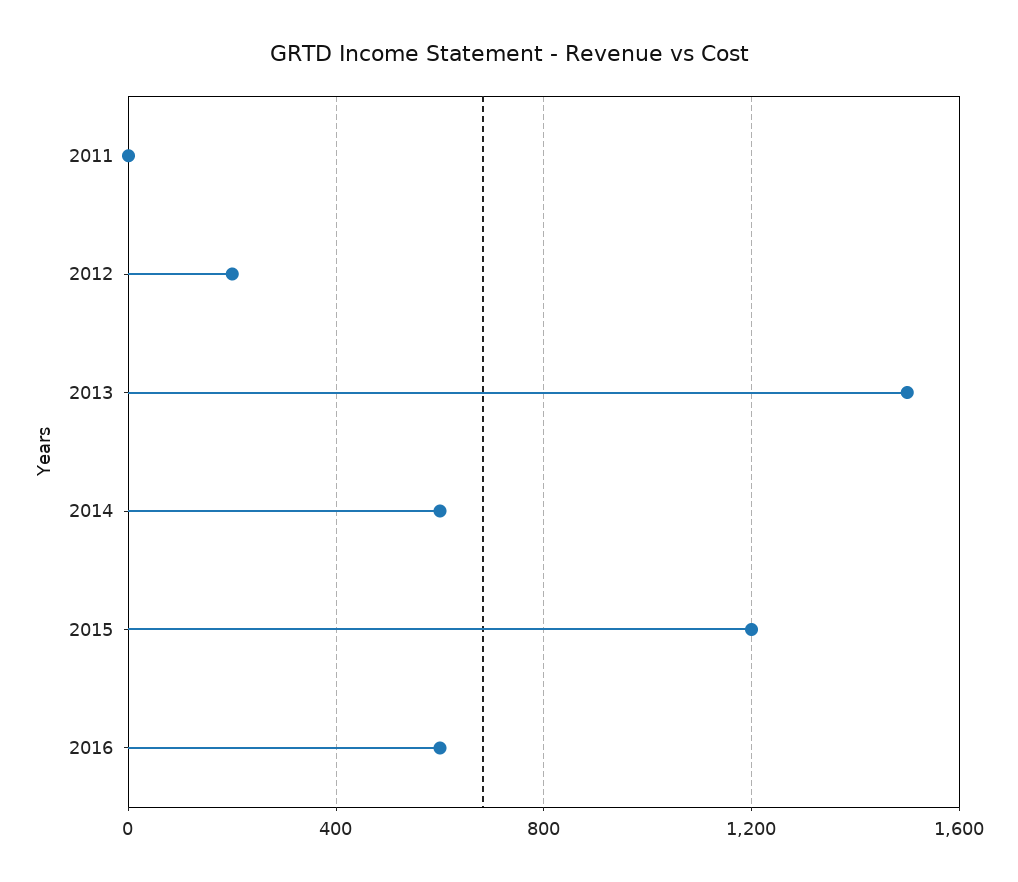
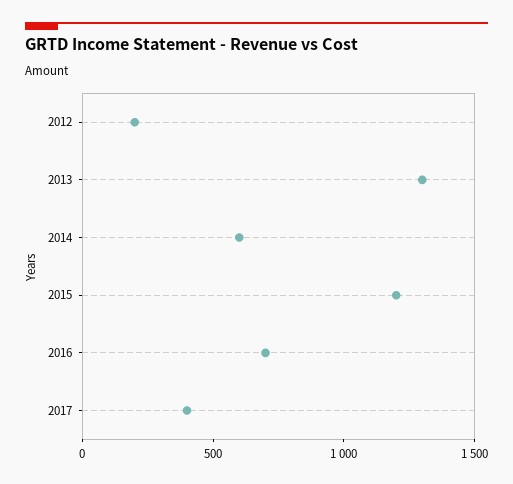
2011: 0 -> none
2013: 1500 -> 1300
2016: 600 -> 700
2017: none -> 400

